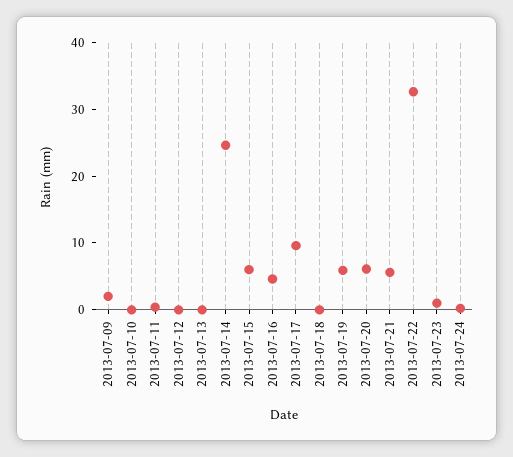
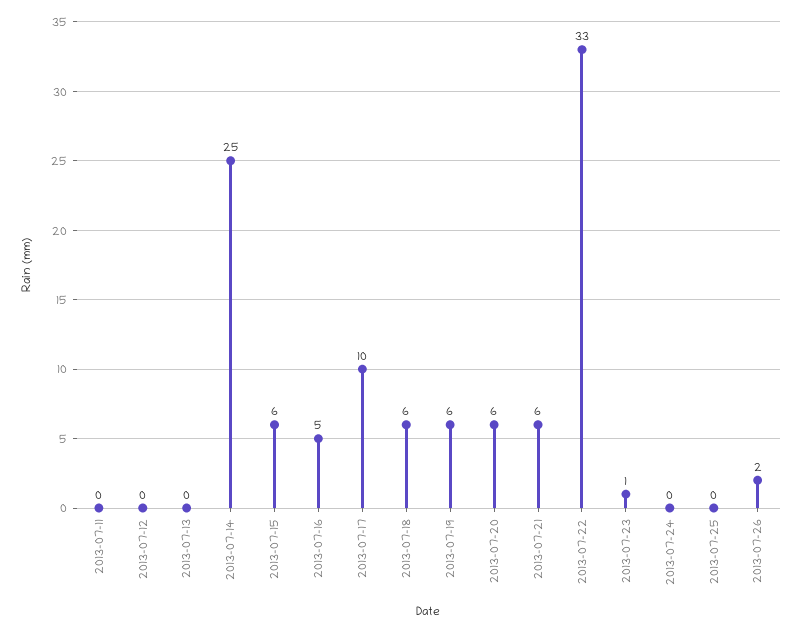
2013-07-09: 2 -> none
2013-07-10: 0 -> none
2013-07-18: 0 -> 6
2013-07-25: none -> 0
2013-07-26: none -> 2

